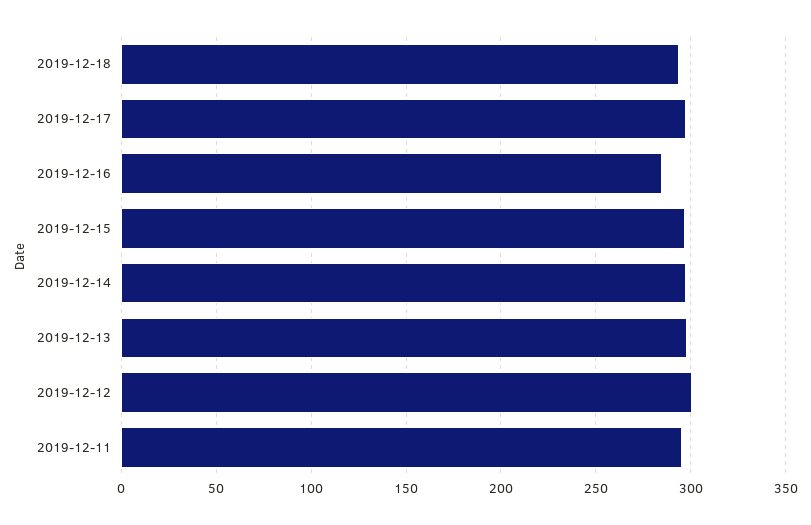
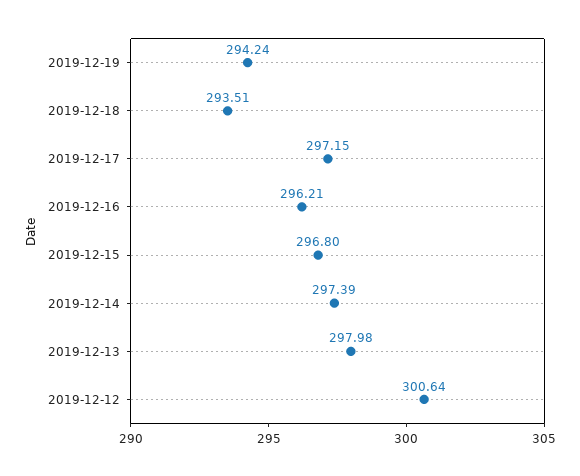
2019-12-16: 285 -> 296.21
2019-12-11: 295 -> none
2019-12-19: none -> 294.24

